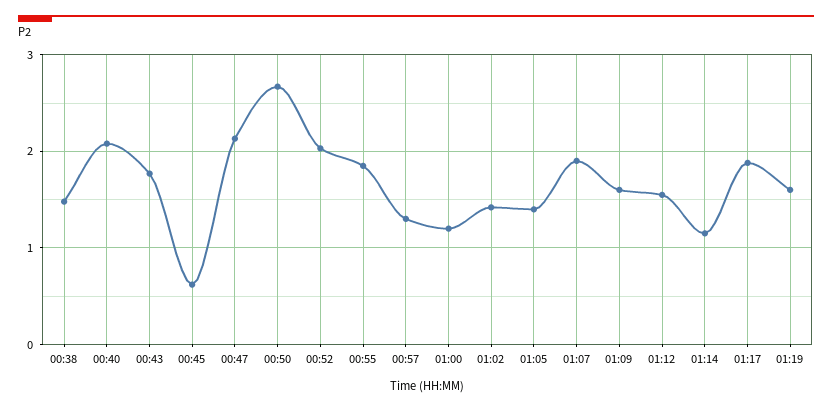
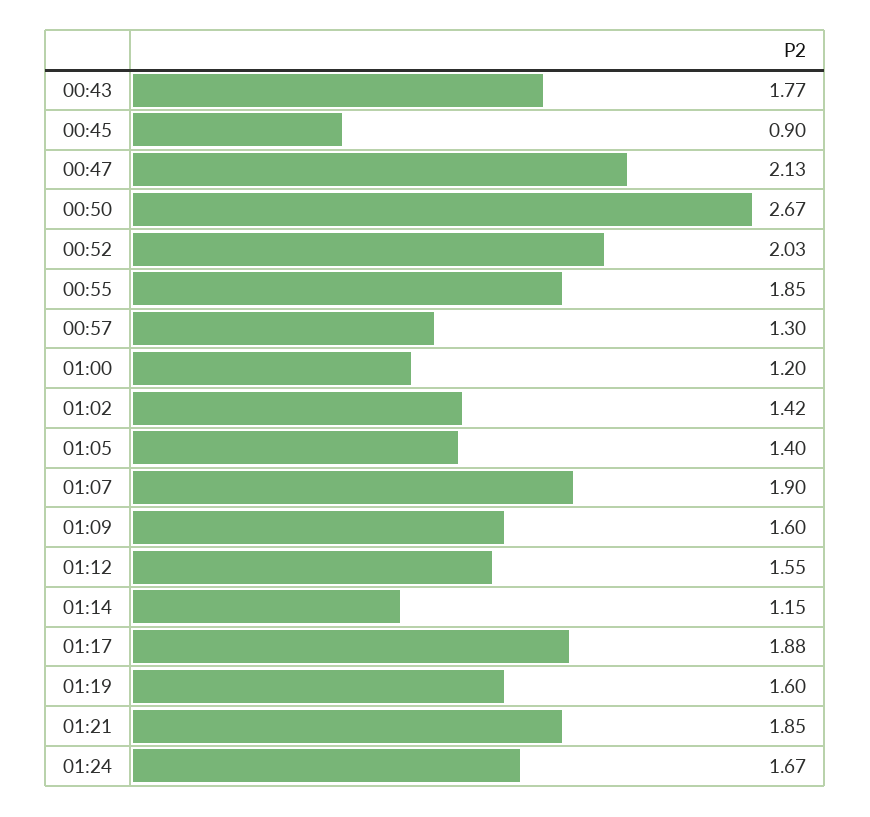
00:38: 1.5 -> none
00:40: 2.1 -> none
00:45: 0.6 -> 0.9
01:21: none -> 1.85
01:24: none -> 1.67

